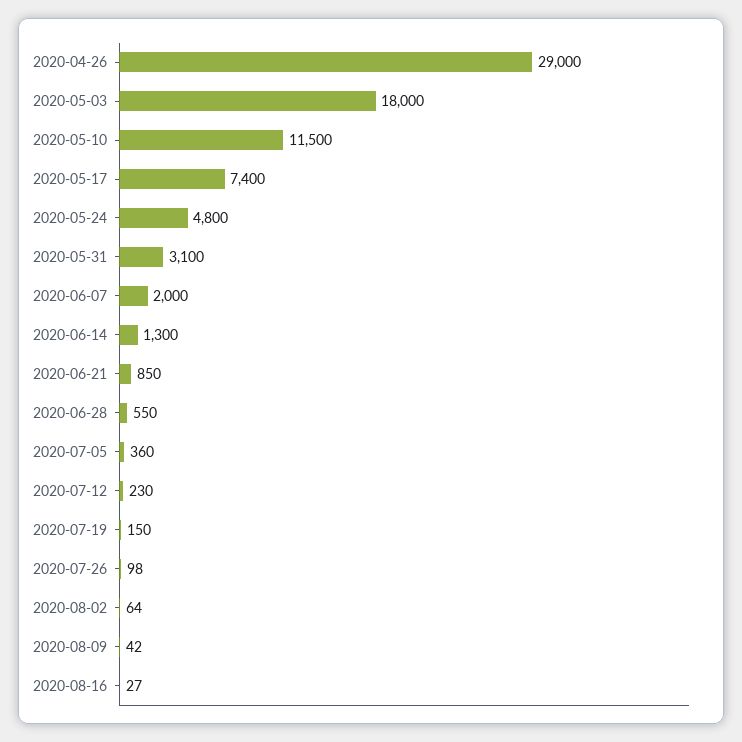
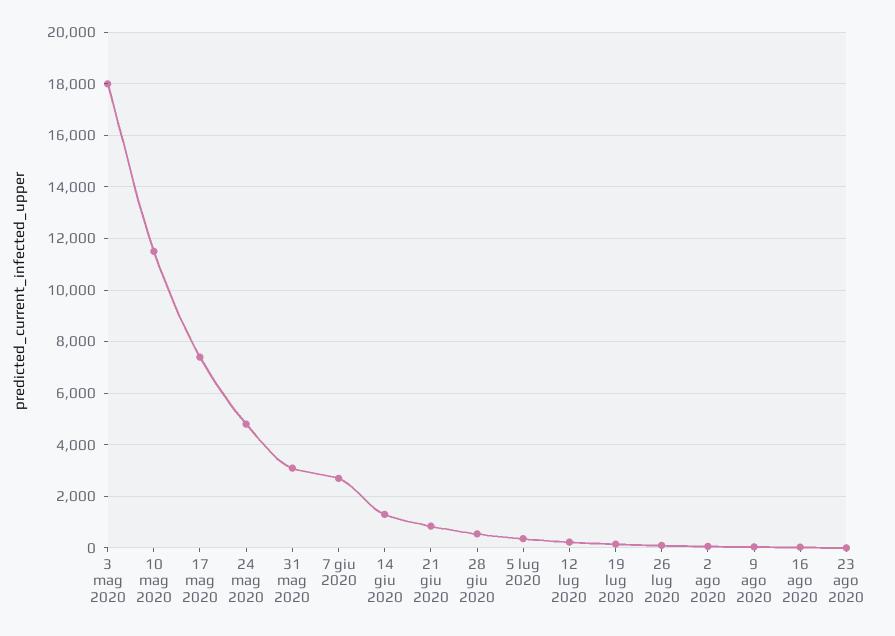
2020-04-26: 29000 -> none
2020-06-07: 2000 -> 2750
23 ago 2020: none -> 0

